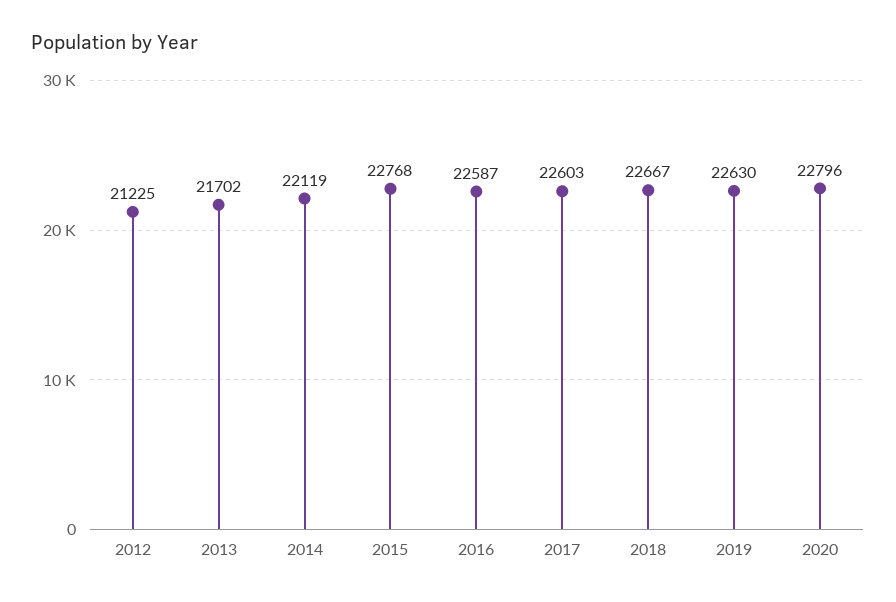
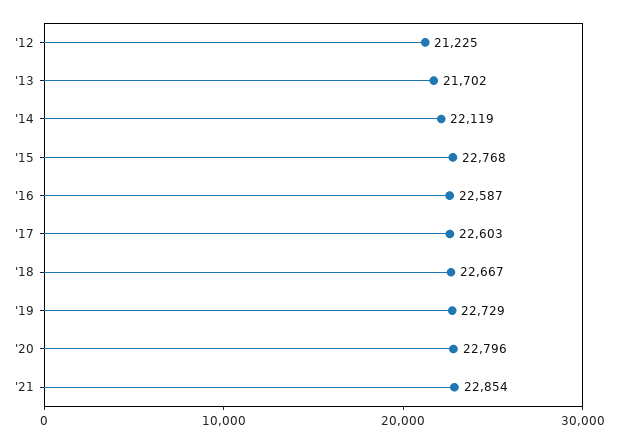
2019: 22630 -> 22729
'21: none -> 22854

